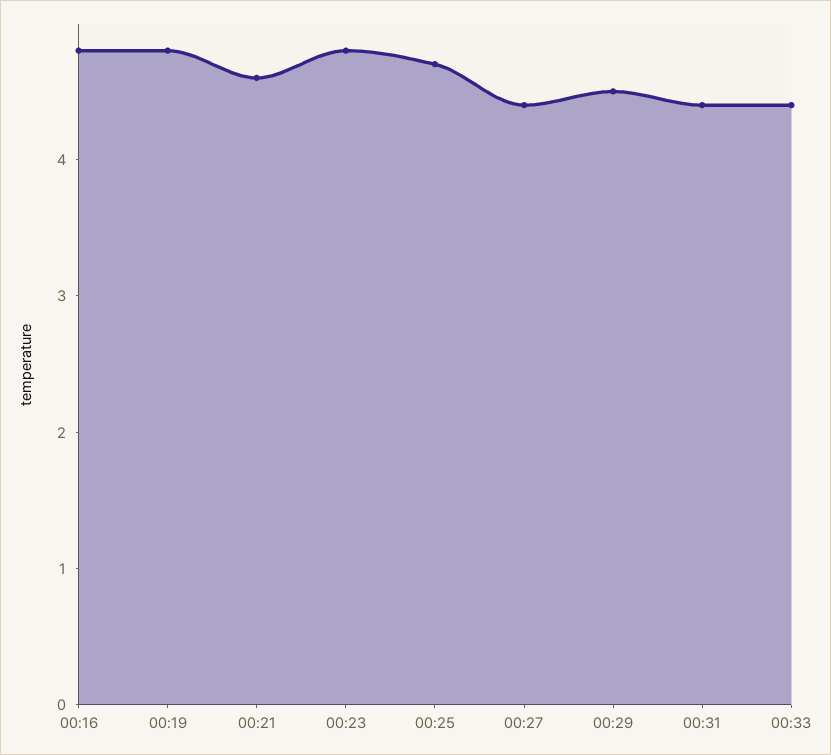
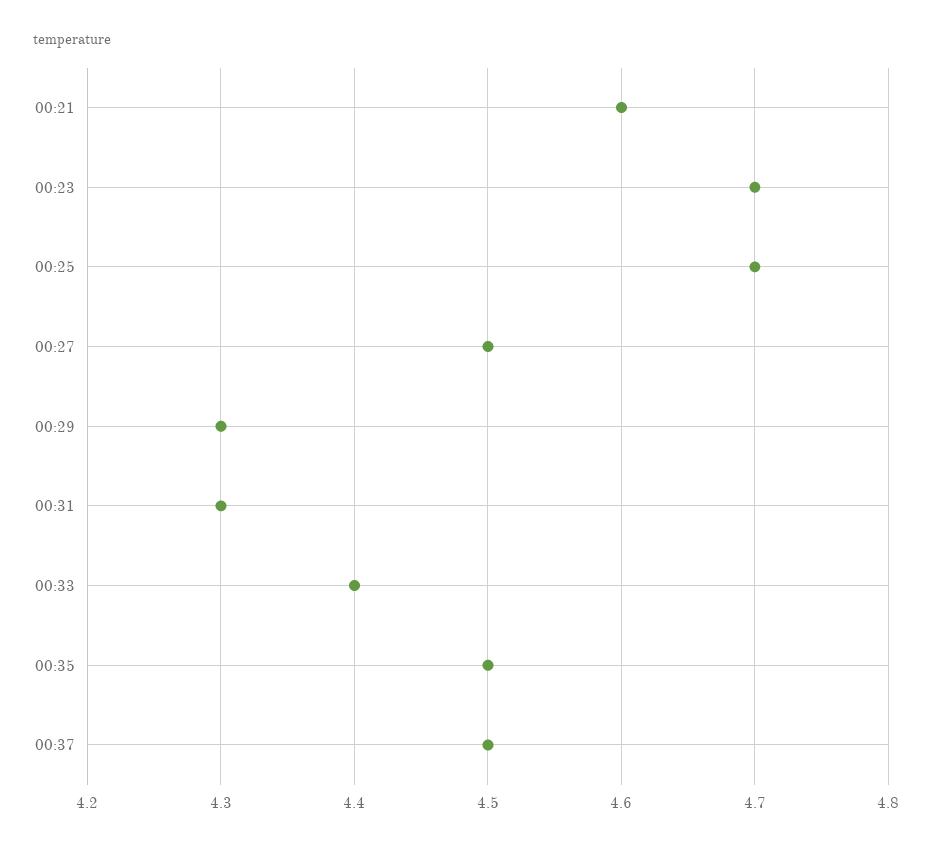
00:16: 4.8 -> none
00:19: 4.8 -> none
00:23: 4.8 -> 4.7
00:27: 4.4 -> 4.5
00:29: 4.5 -> 4.3
00:31: 4.4 -> 4.3
00:35: none -> 4.5
00:37: none -> 4.5

